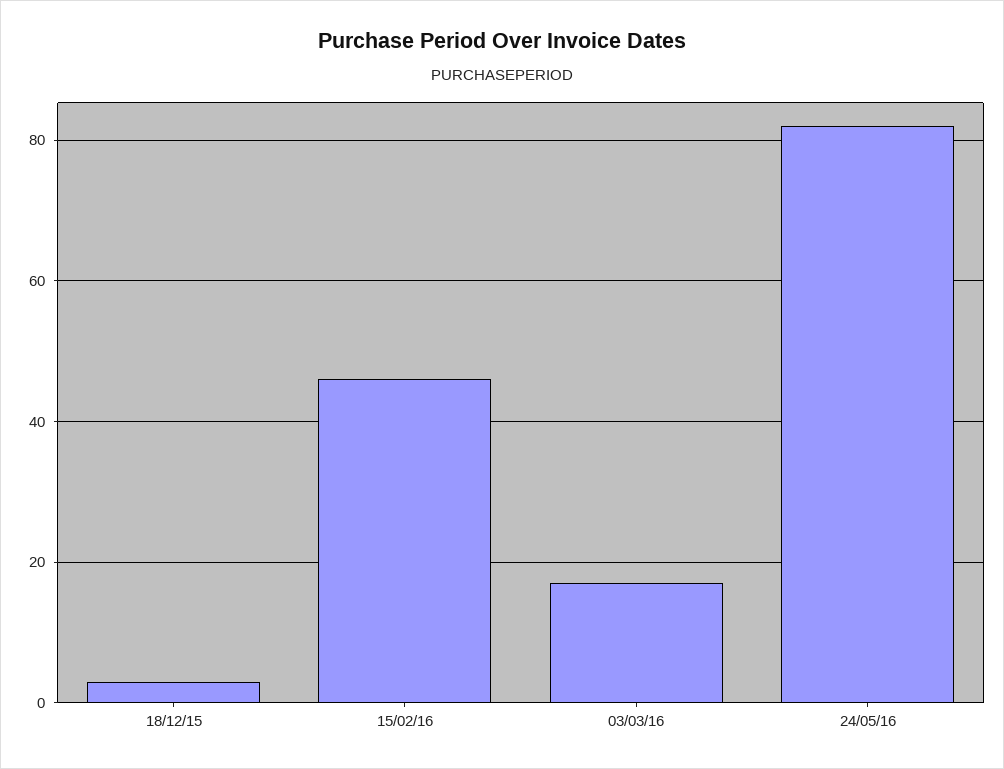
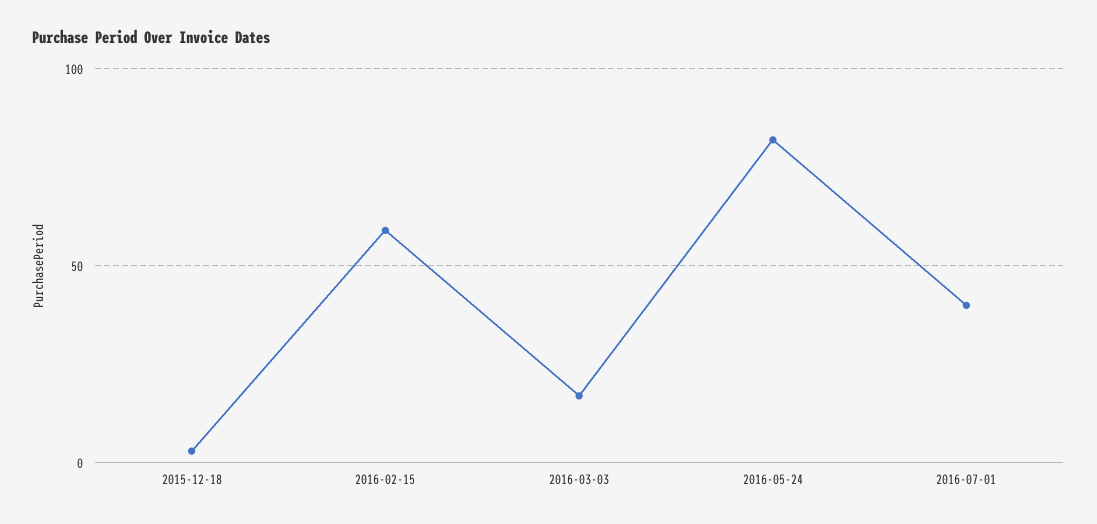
15/02/16: 45 -> 60
2016-07-01: none -> 40

